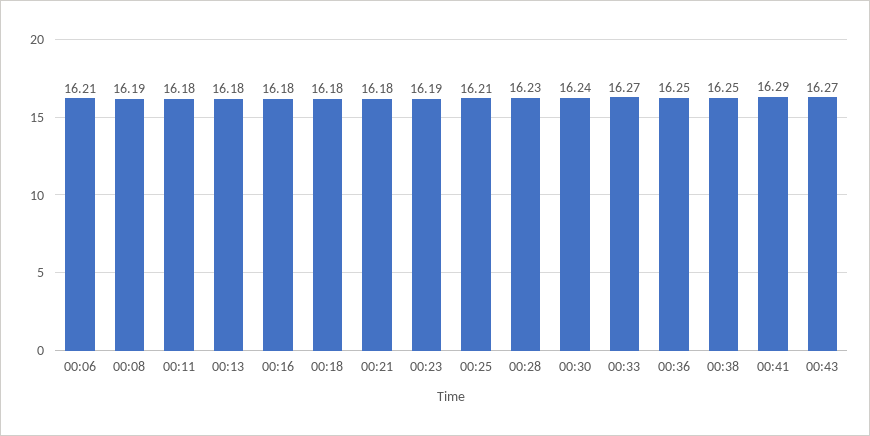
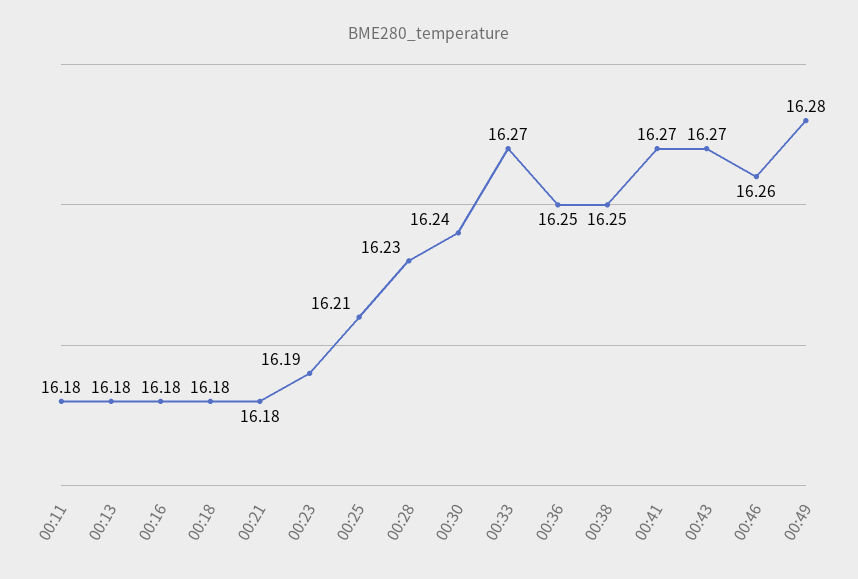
00:06: 16.21 -> none
00:08: 16.19 -> none
00:41: 16.29 -> 16.27
00:46: none -> 16.26
00:49: none -> 16.28

